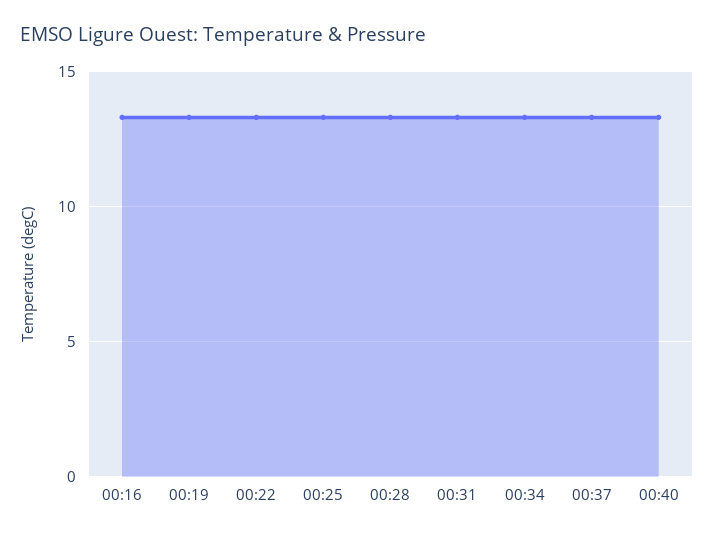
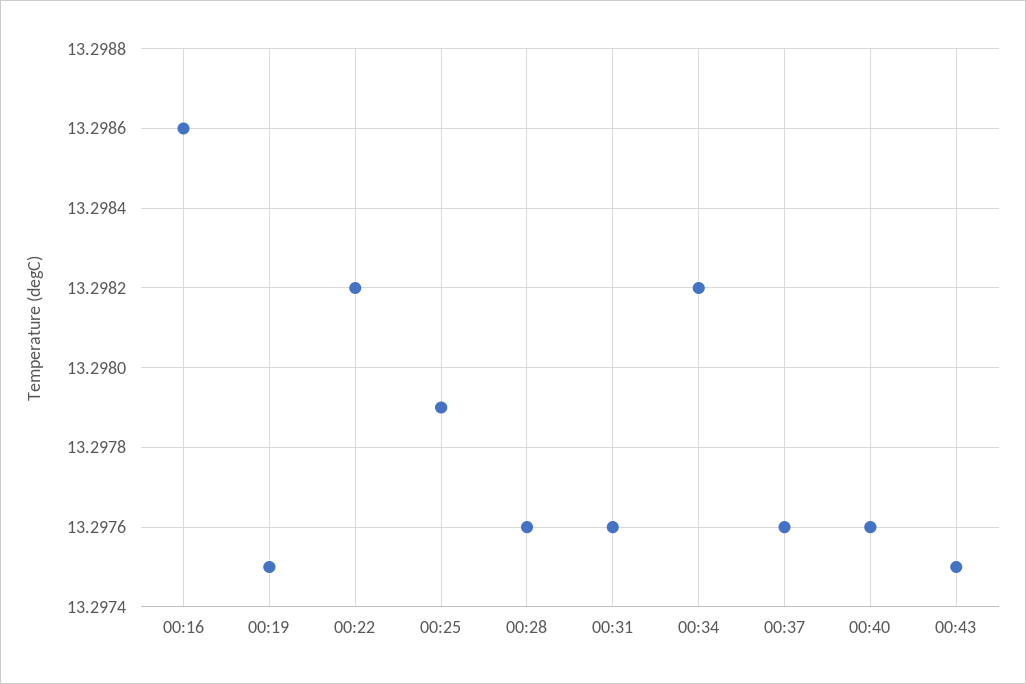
00:43: none -> 13.2975

